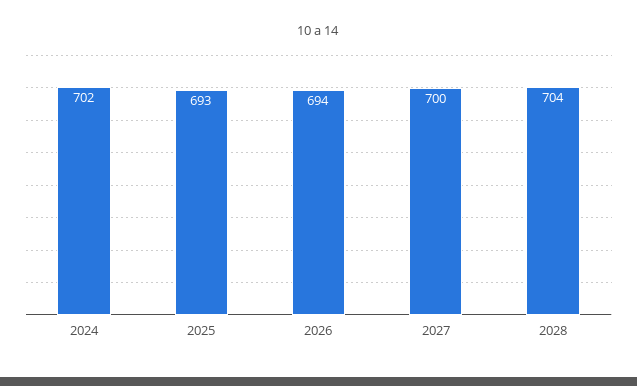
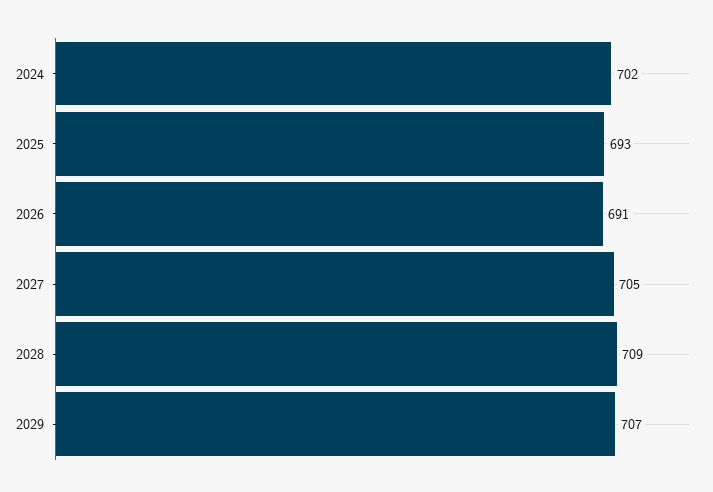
2026: 694 -> 691
2027: 700 -> 705
2028: 704 -> 709
2029: none -> 707

